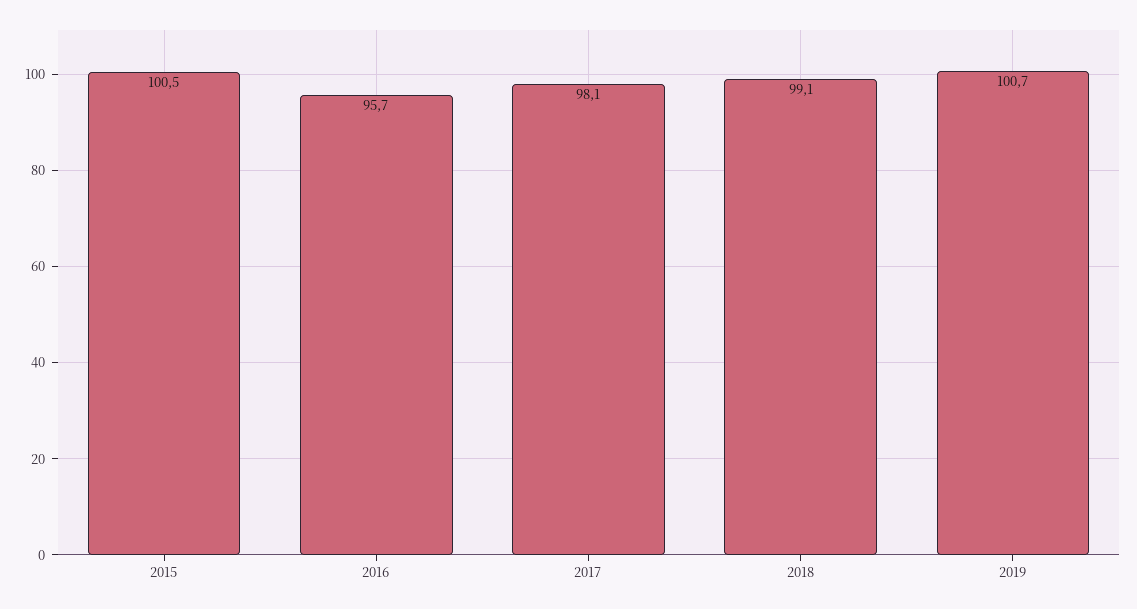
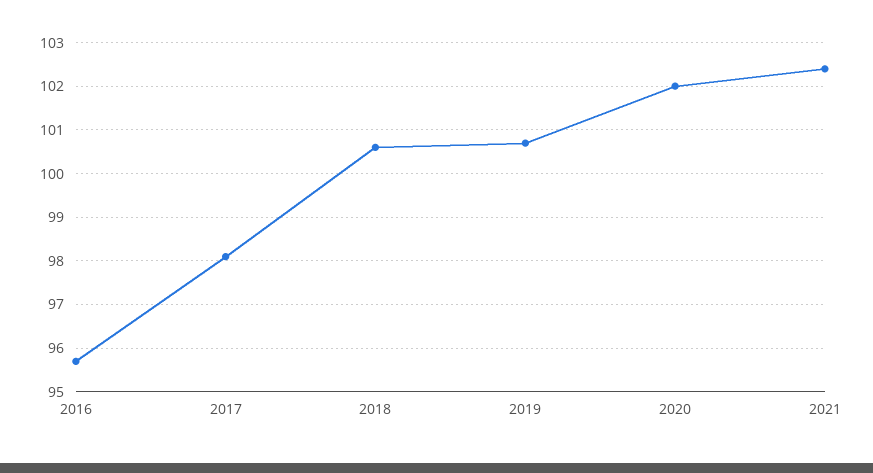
2015: 100.5 -> none
2018: 99.1 -> 100.5
2020: none -> 102
2021: none -> 102.5

